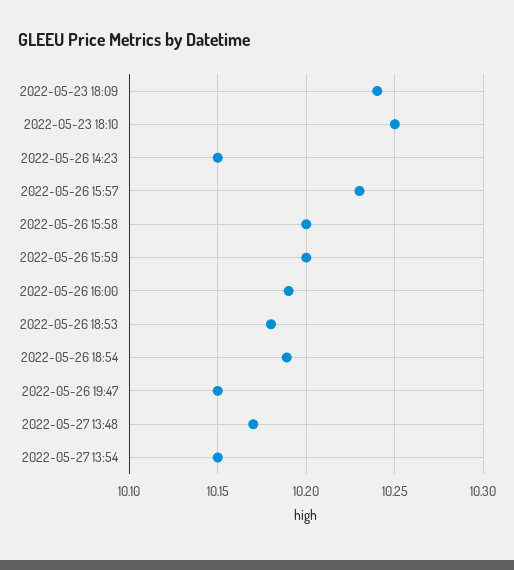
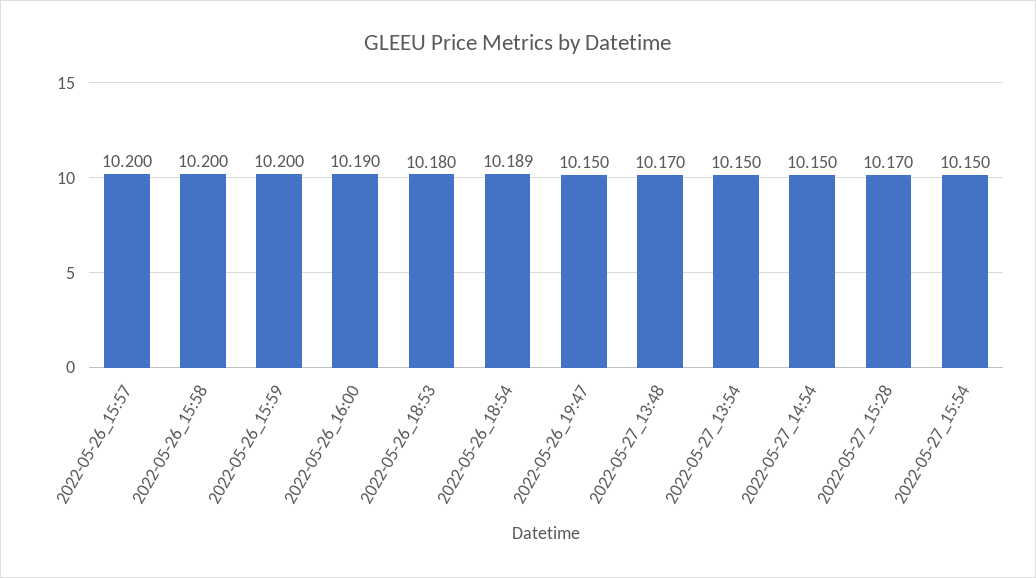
2022-05-23 18:09: 10.24 -> none
2022-05-23 18:10: 10.25 -> none
2022-05-26 14:23: 10.15 -> none
2022-05-26 15:57: 10.23 -> 10.2
2022-05-27_14:54: none -> 10.15
2022-05-27_15:28: none -> 10.17
2022-05-27_15:54: none -> 10.15

